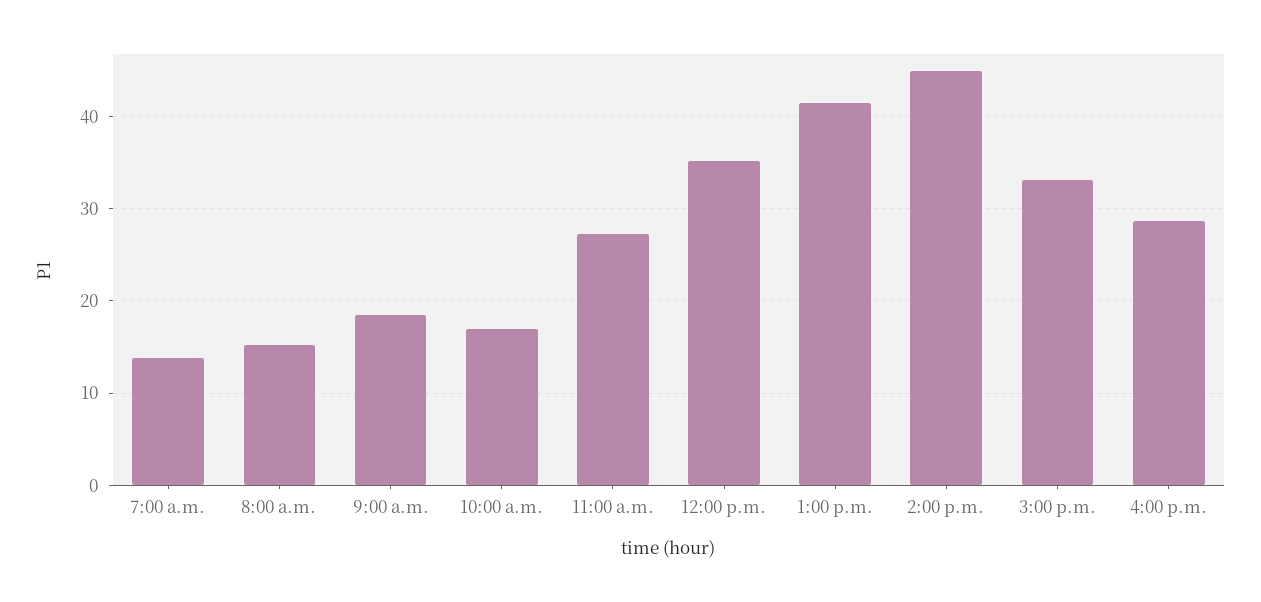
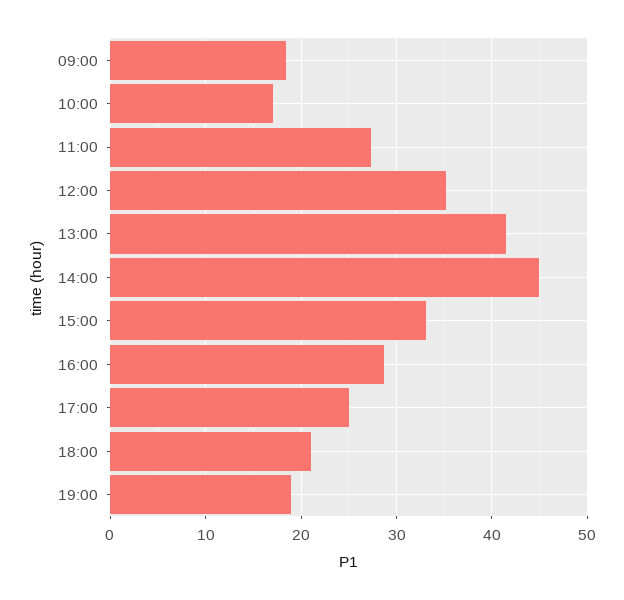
7:00 a.m.: 14 -> none
8:00 a.m.: 15 -> none
17:00: none -> 25
18:00: none -> 21
19:00: none -> 19

